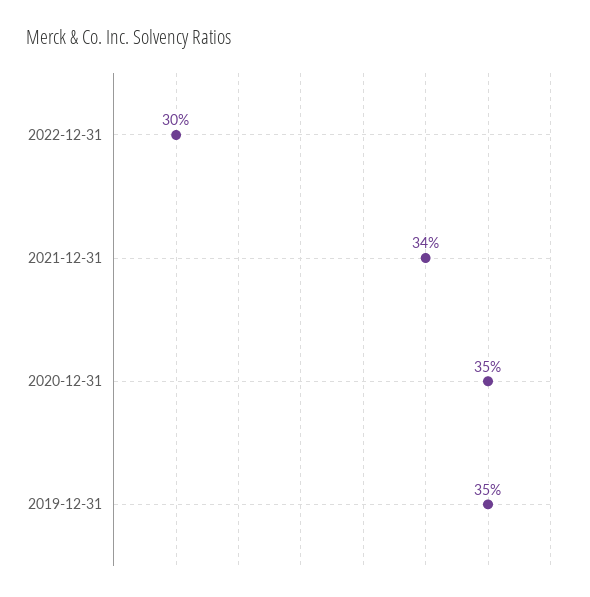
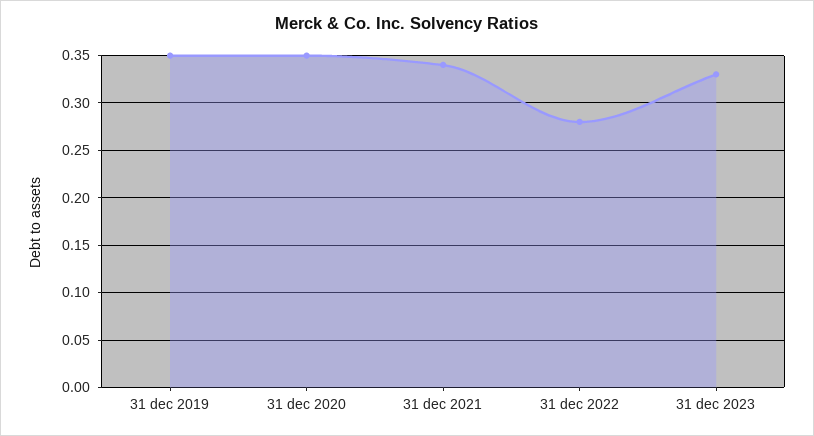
2022-12-31: 0.3 -> 0.28
31 dec 2023: none -> 0.33

